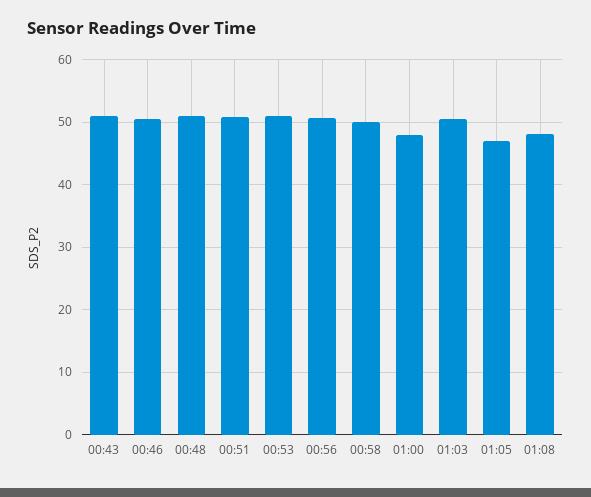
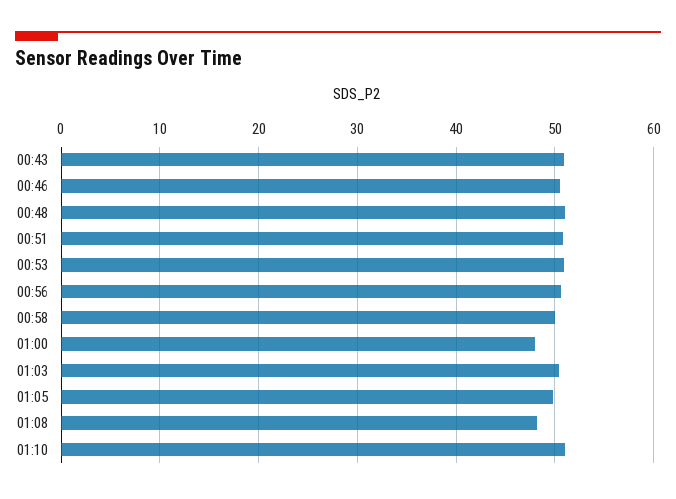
01:05: 47 -> 50
01:10: none -> 51

